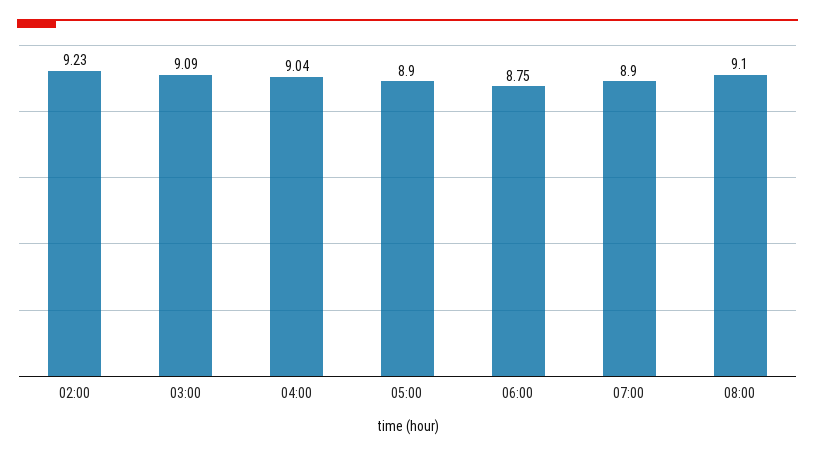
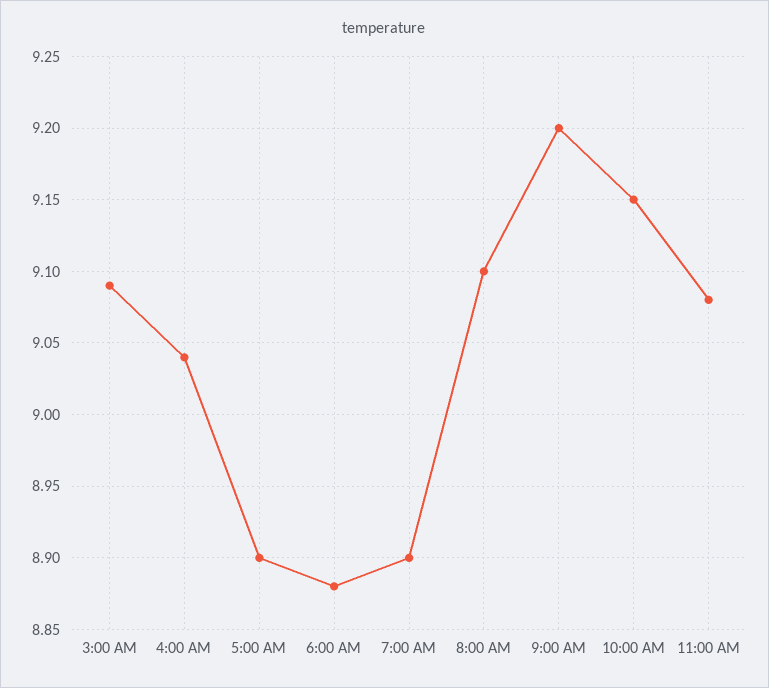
02:00: 9.23 -> none
06:00: 8.75 -> 8.88
9:00 AM: none -> 9.2
10:00 AM: none -> 9.15
11:00 AM: none -> 9.08

